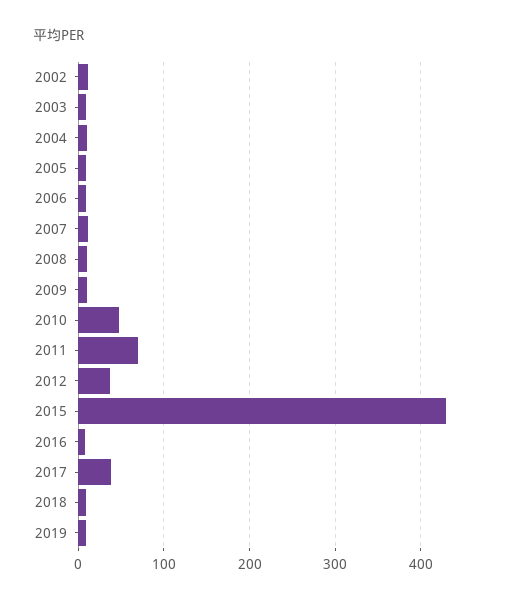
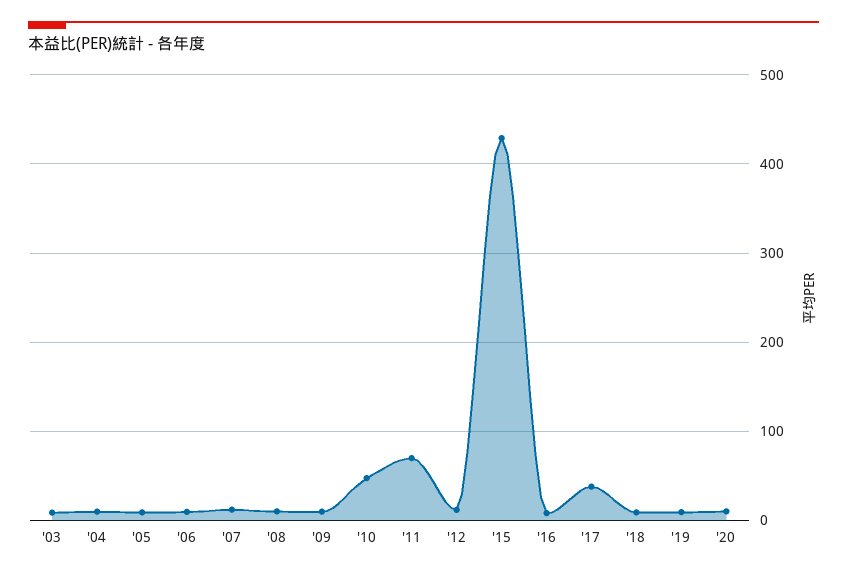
2002: 10 -> none
2012: 40 -> 10
'20: none -> 10

